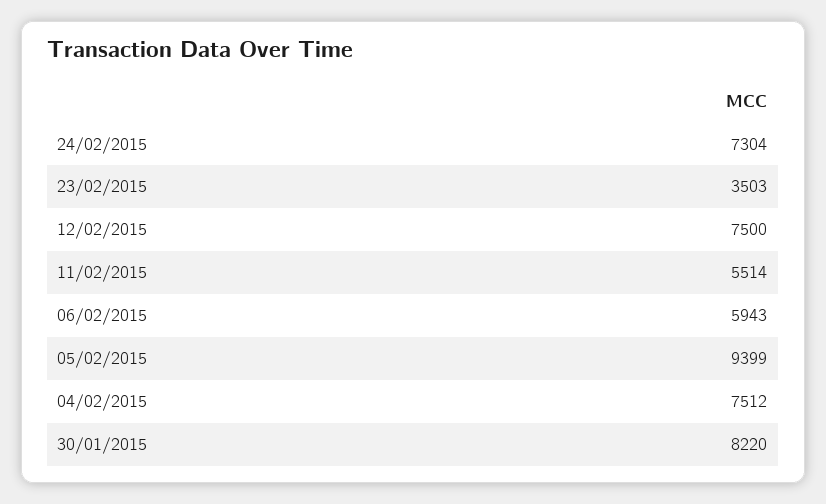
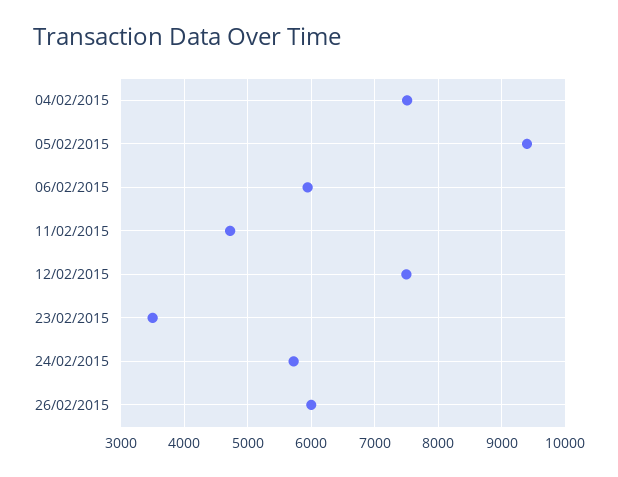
24/02/2015: 7304 -> 5700
11/02/2015: 5514 -> 4700
30/01/2015: 8220 -> none
26/02/2015: none -> 6000

